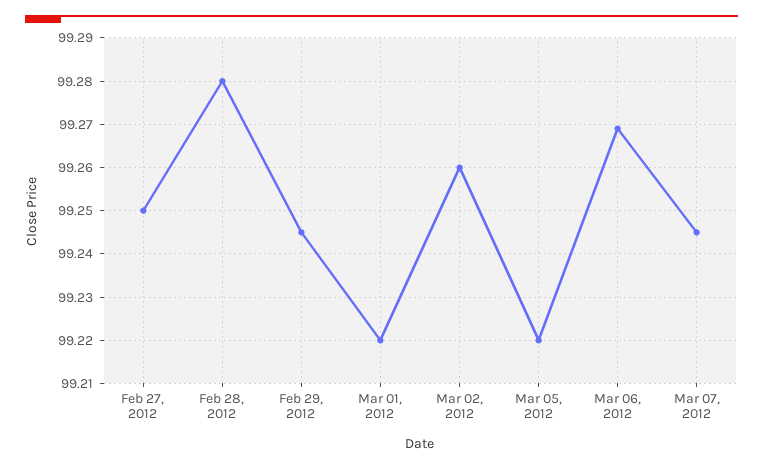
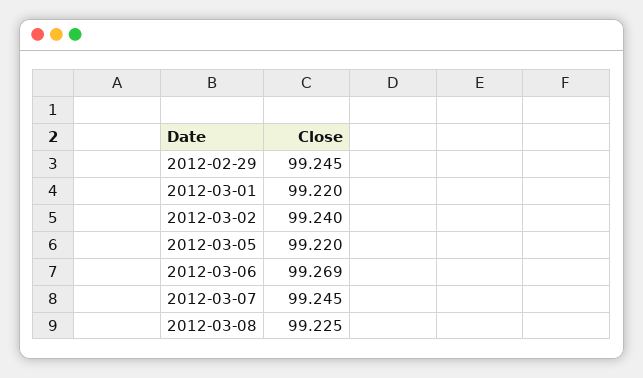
Feb 27, 2012: 99.25 -> none
Feb 28, 2012: 99.28 -> none
Mar 02, 2012: 99.26 -> 99.24
2012-03-08: none -> 99.225

